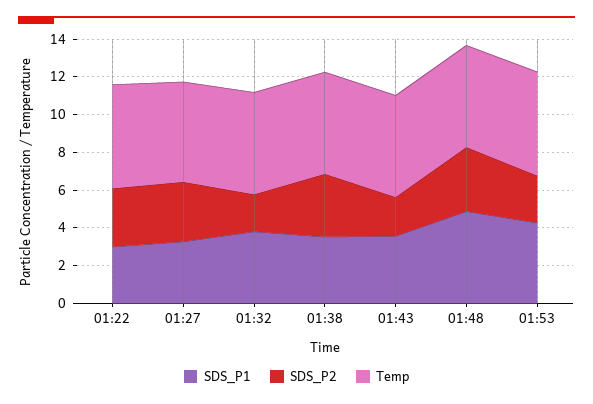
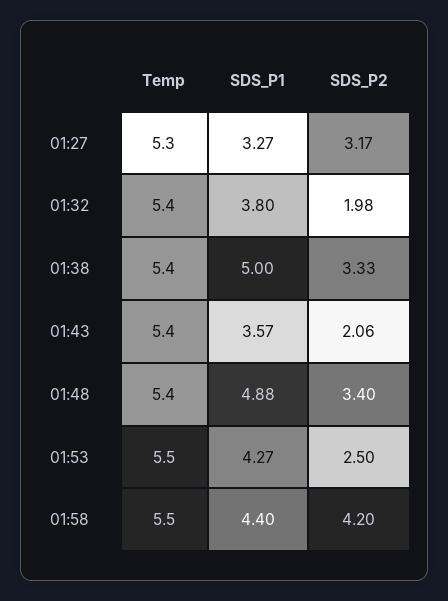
SDS_P1, 01:22: 3 -> none
SDS_P2, 01:22: 3 -> none
Temp, 01:22: 5.5 -> none
SDS_P1, 01:38: 3.5 -> 5
Temp, 01:58: none -> 5.5
SDS_P1, 01:58: none -> 4.4
SDS_P2, 01:58: none -> 4.2

